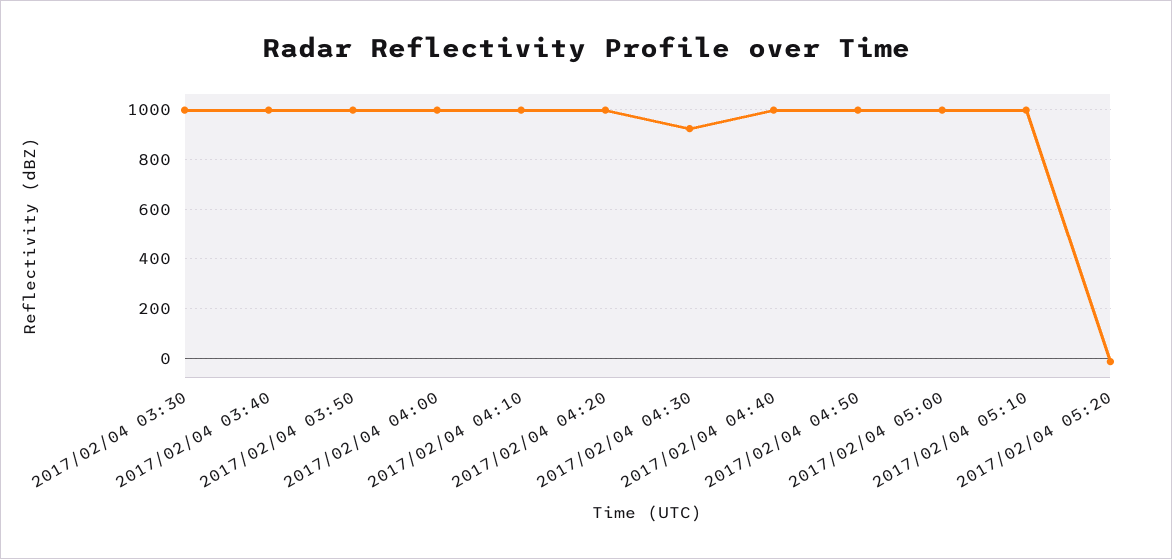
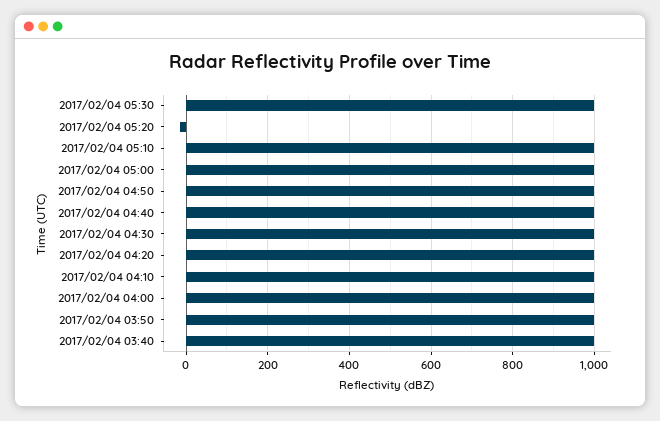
2017/02/04 03:30: 1000 -> none
2017/02/04 04:30: 925 -> 1000
2017/02/04 05:30: none -> 1000

